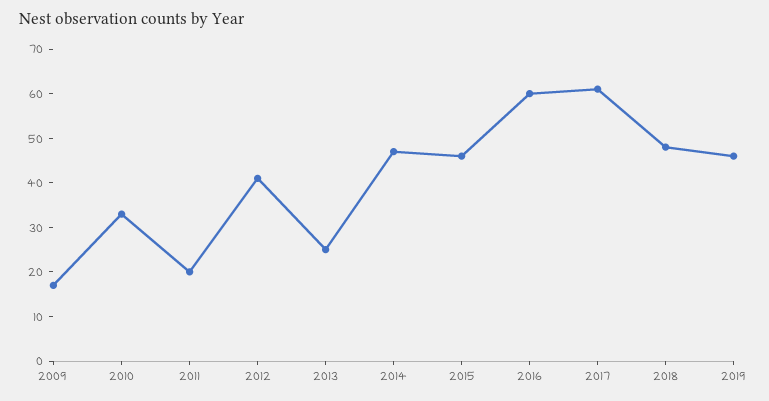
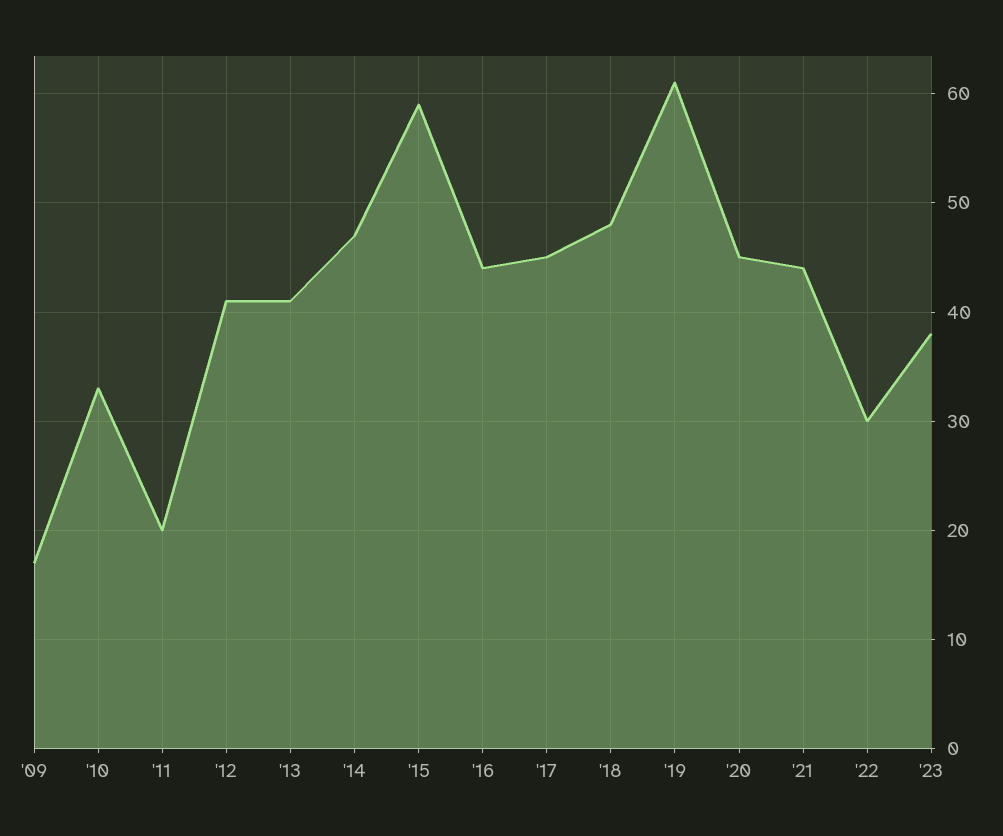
2013: 25 -> 41
2015: 45 -> 59
2016: 60 -> 44
2017: 60 -> 45
2019: 45 -> 61
'20: none -> 45
'21: none -> 44
'22: none -> 30
'23: none -> 38

